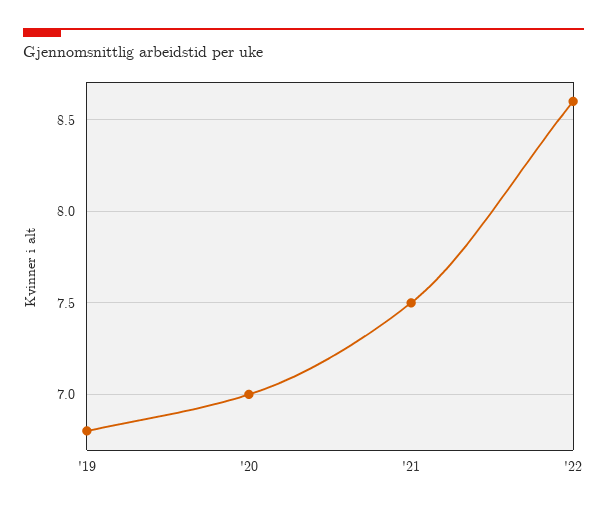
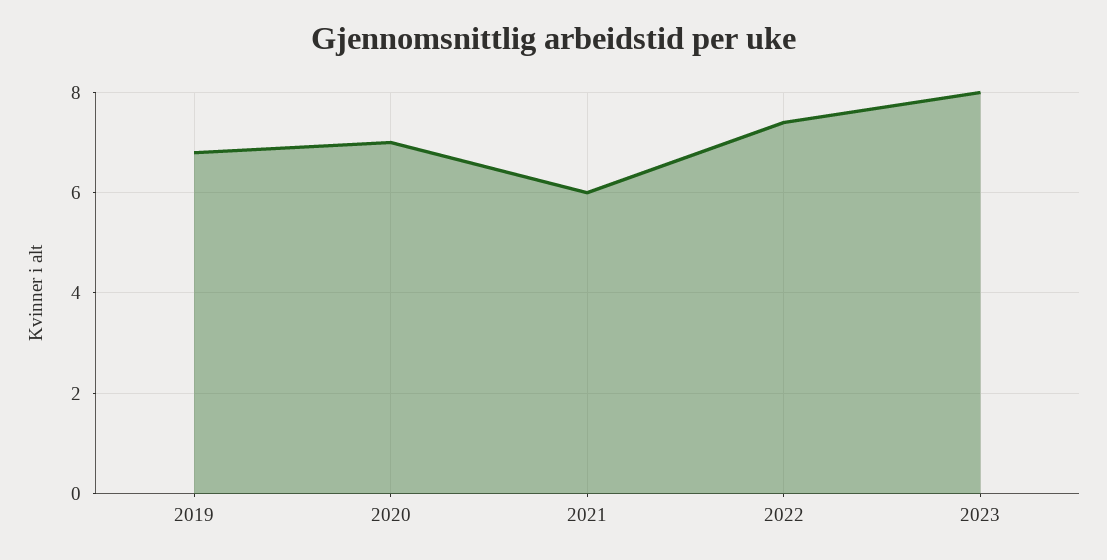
'21: 7.5 -> 6
'22: 8.6 -> 7.5
2023: none -> 8

